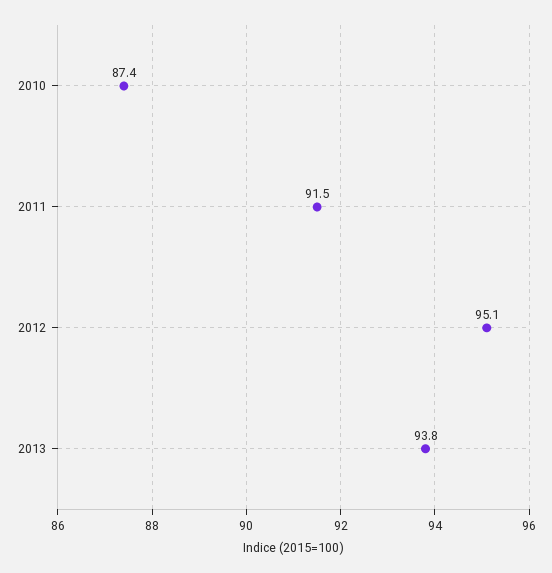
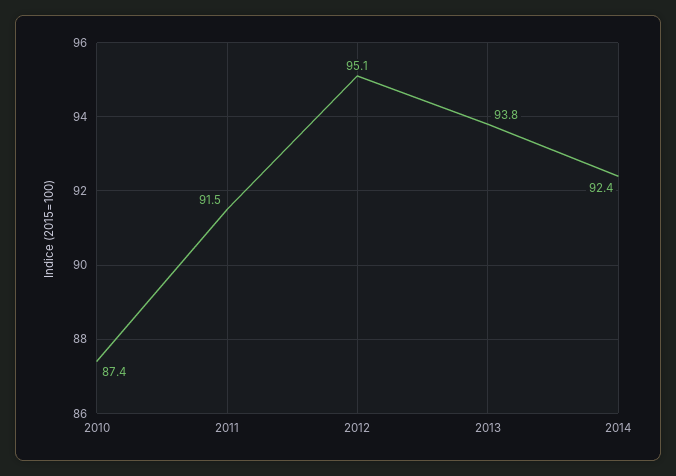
2014: none -> 92.4

